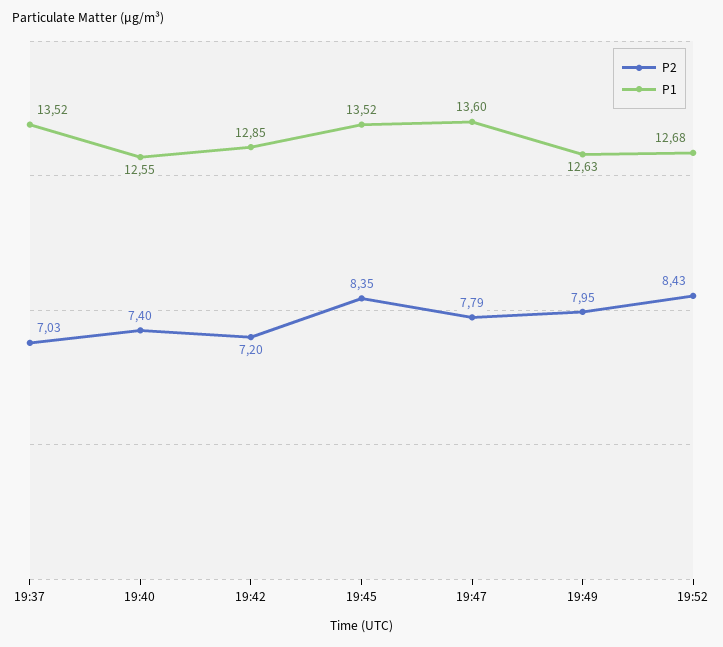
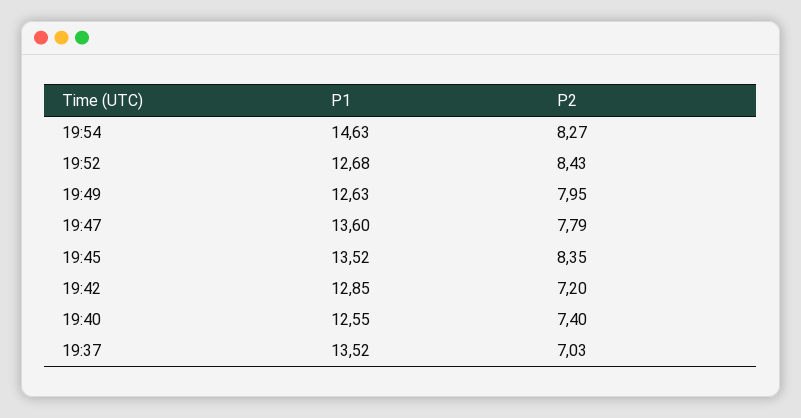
P1, 19:54: none -> 14.63
P2, 19:54: none -> 8.27

